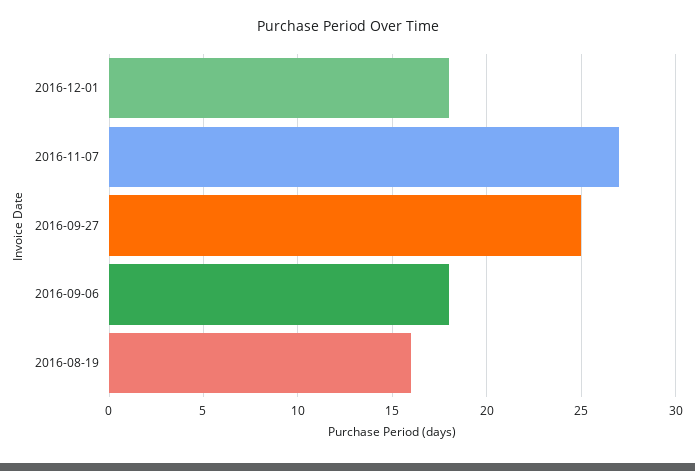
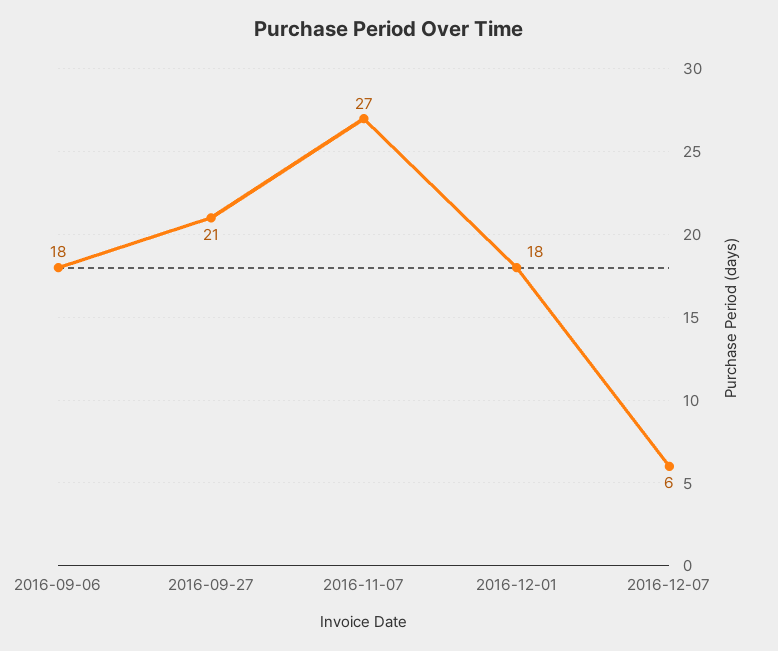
2016-09-27: 25 -> 21
2016-08-19: 16 -> none
2016-12-07: none -> 6

